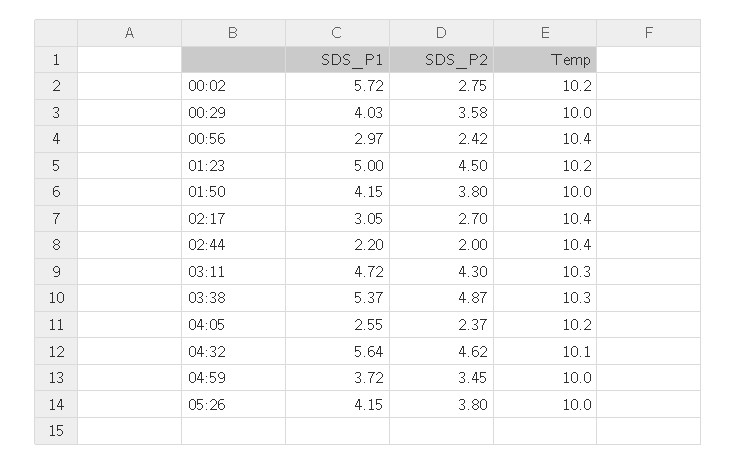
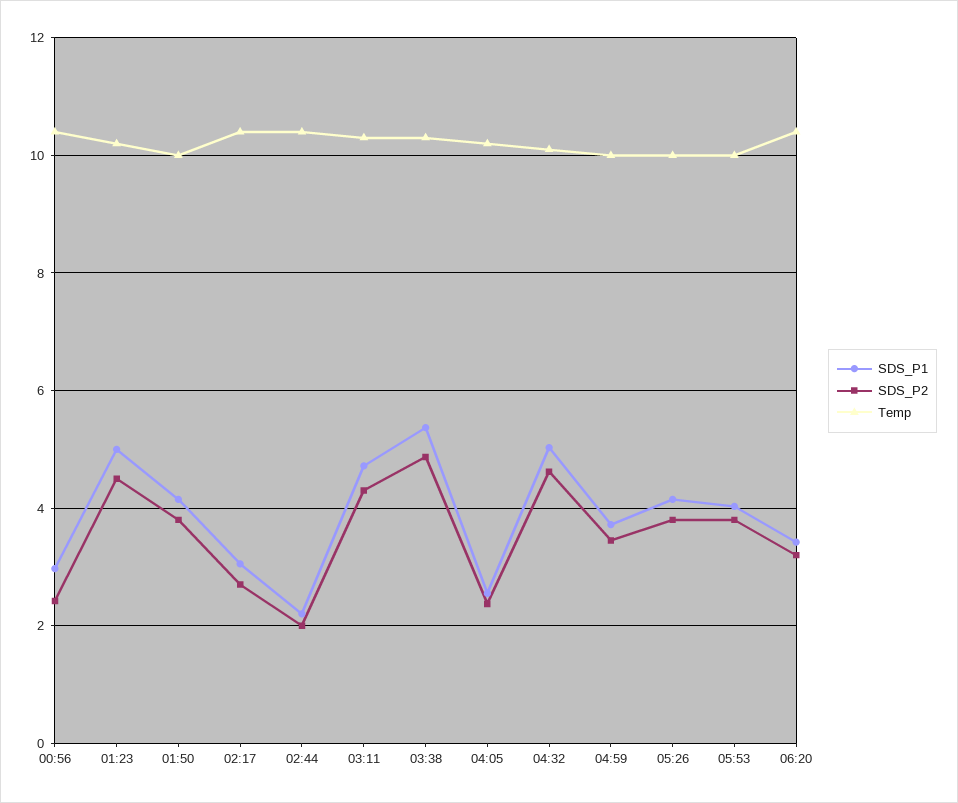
SDS_P1, 00:02: 5.72 -> none
SDS_P2, 00:02: 2.75 -> none
Temp, 00:02: 10.2 -> none
SDS_P1, 00:29: 4.03 -> none
SDS_P2, 00:29: 3.58 -> none
Temp, 00:29: 10 -> none
SDS_P1, 04:32: 5.64 -> 5
SDS_P1, 05:53: none -> 4
SDS_P2, 05:53: none -> 3.8
Temp, 05:53: none -> 10
SDS_P1, 06:20: none -> 3.4
SDS_P2, 06:20: none -> 3.2
Temp, 06:20: none -> 10.4

